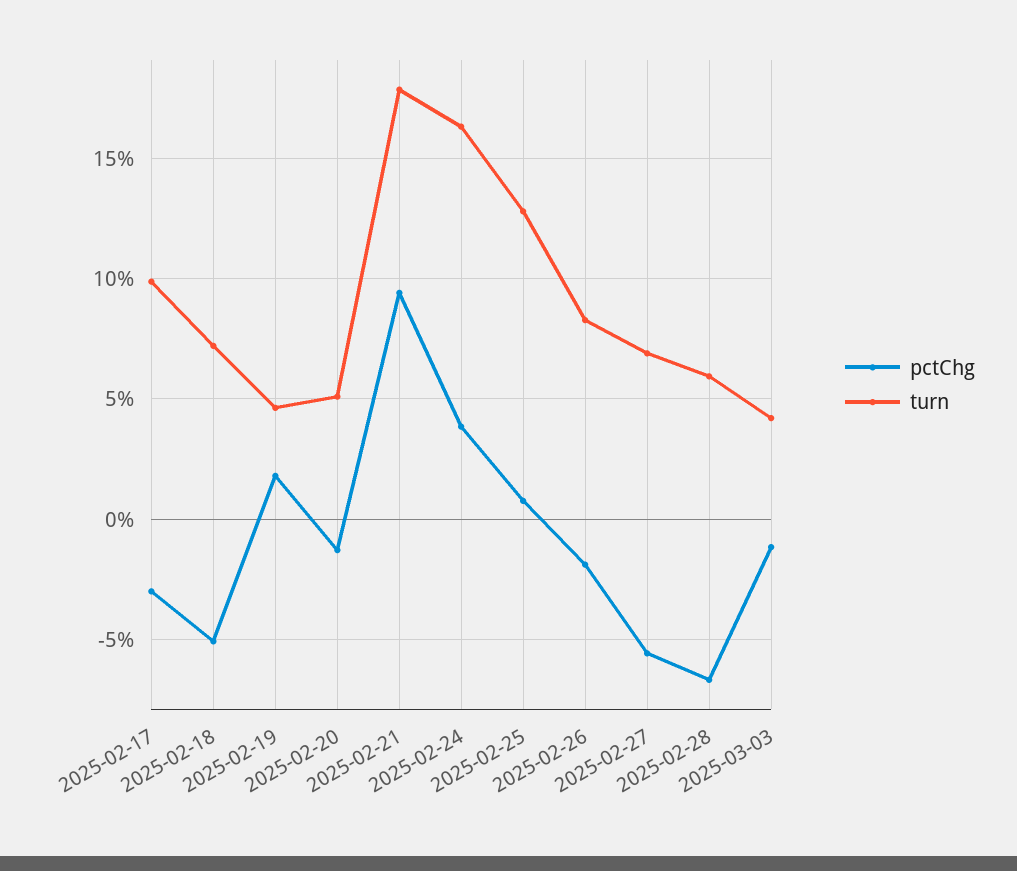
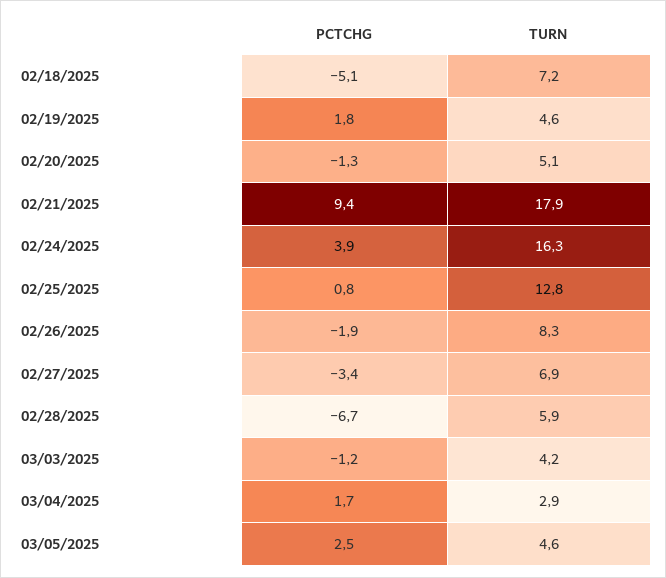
pctChg, 2025-02-17: -3 -> none
turn, 2025-02-17: 10 -> none
pctChg, 2025-02-27: -5.5 -> -3.4
pctChg, 03/04/2025: none -> 1.7
turn, 03/04/2025: none -> 2.9
pctChg, 03/05/2025: none -> 2.5
turn, 03/05/2025: none -> 4.6

